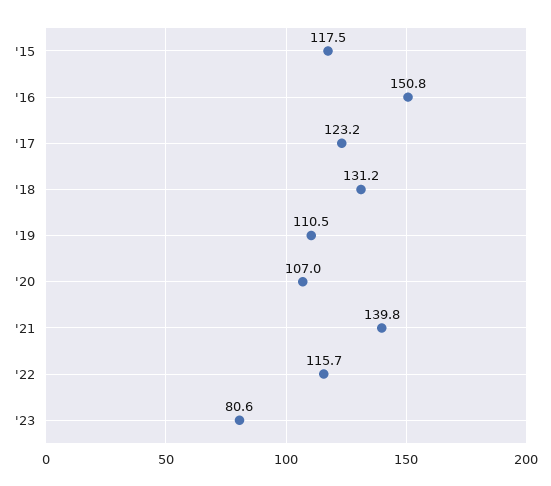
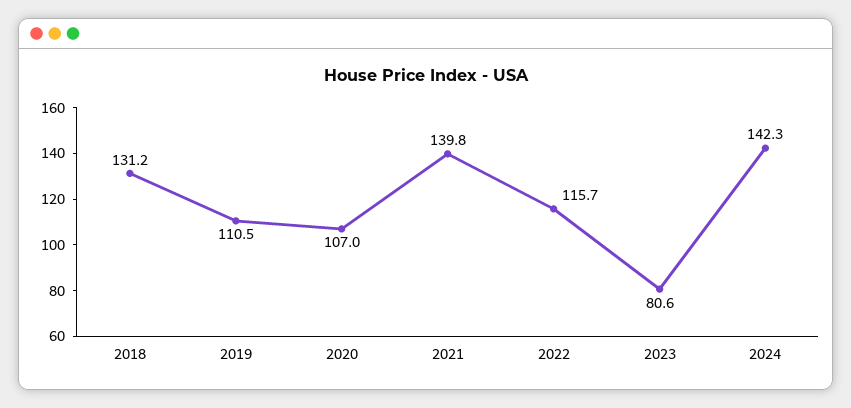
'15: 117.5 -> none
'16: 150.8 -> none
'17: 123.2 -> none
2024: none -> 142.3

